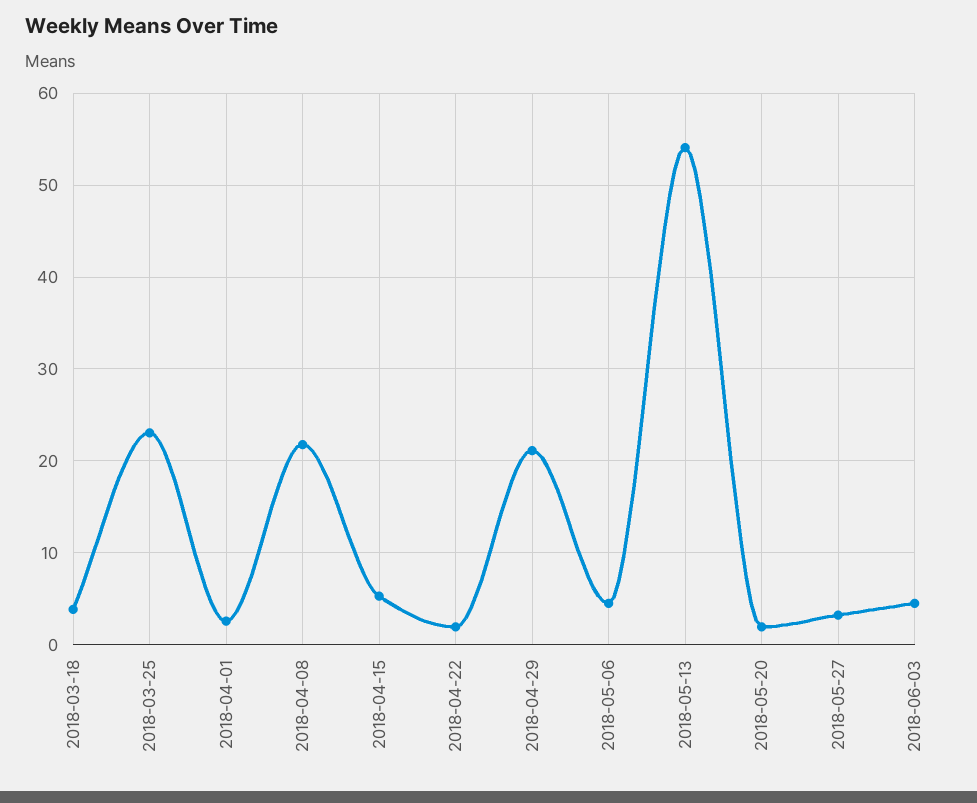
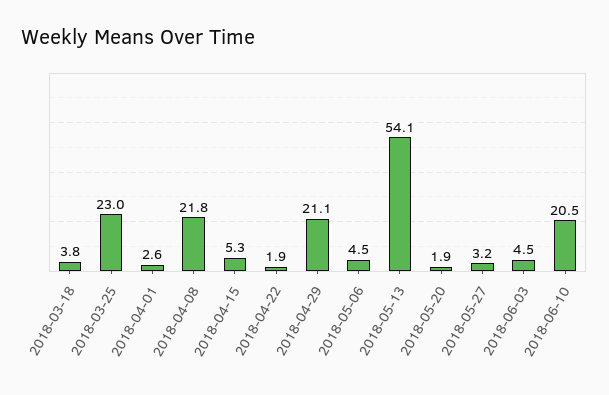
2018-06-10: none -> 20.5

